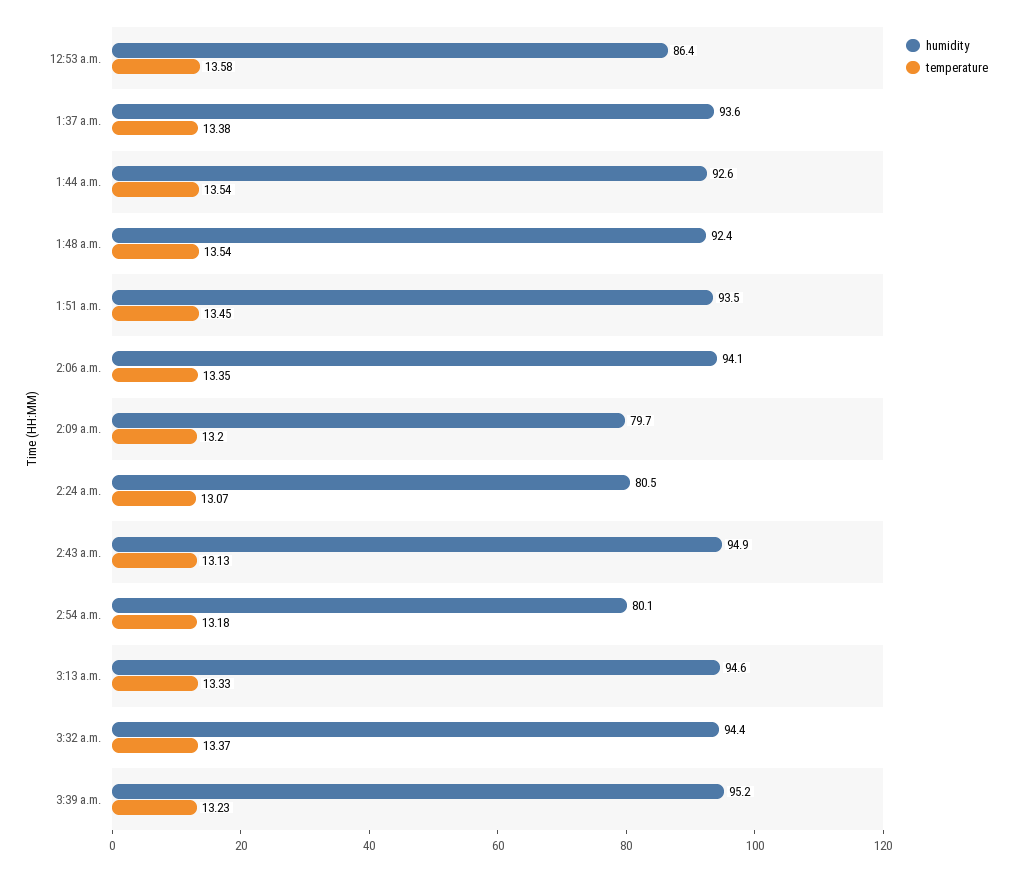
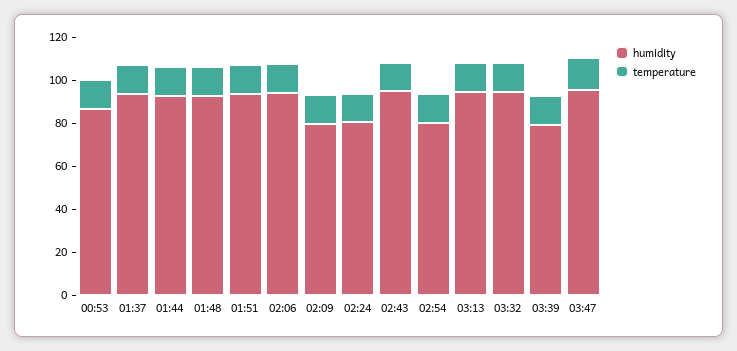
humidity, 3:39 a.m.: 95.2 -> 80
humidity, 03:47: none -> 95
temperature, 03:47: none -> 15

